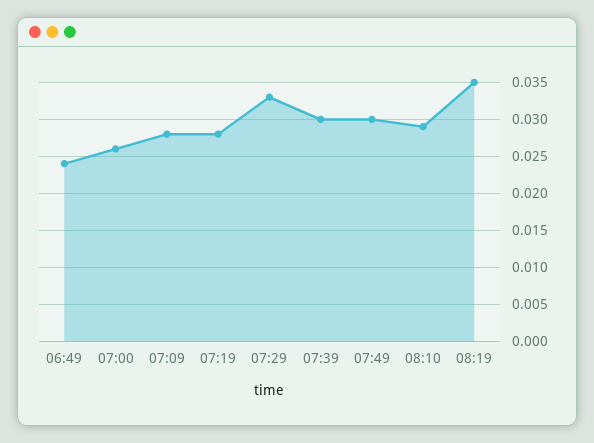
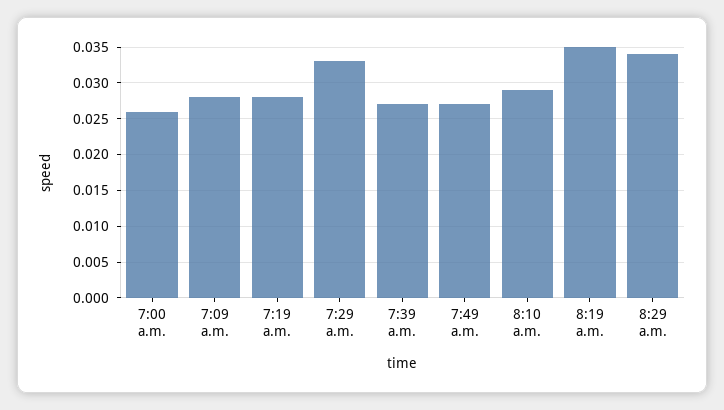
06:49: 0.024 -> none
07:39: 0.03 -> 0.027
07:49: 0.03 -> 0.027
8:29 a.m.: none -> 0.034

